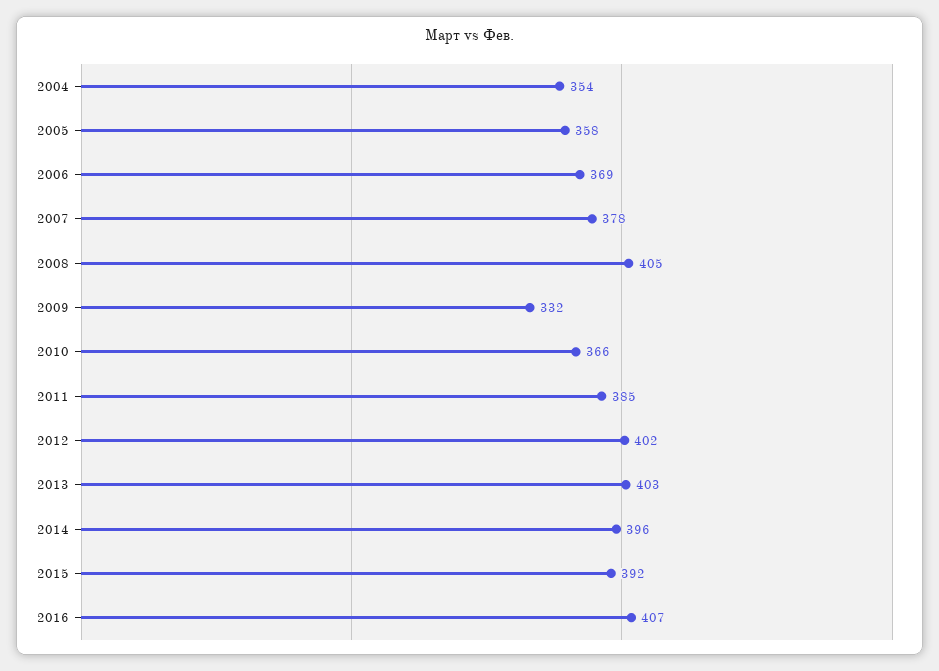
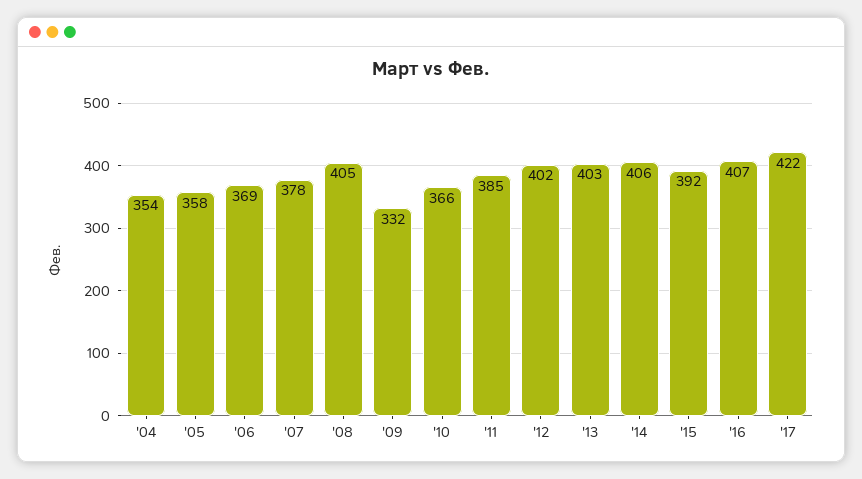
2014: 396 -> 406
'17: none -> 422

